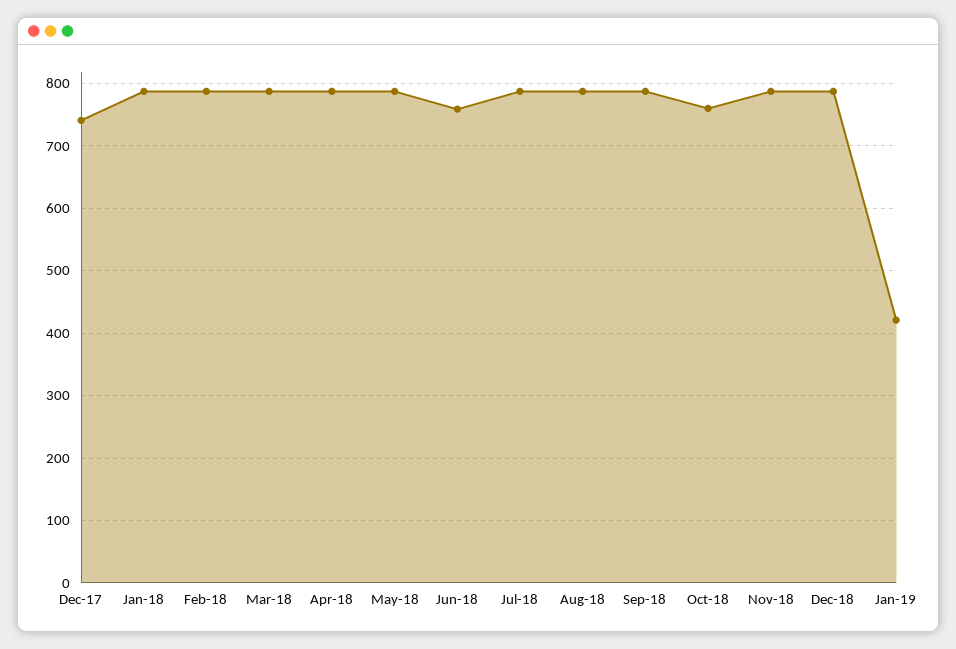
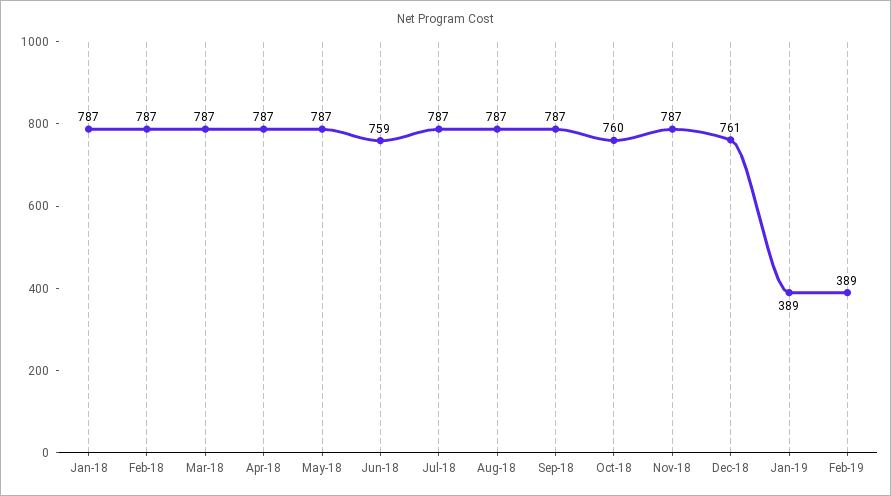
Dec-17: 740 -> none
Dec-18: 790 -> 761
Jan-19: 420 -> 389
Feb-19: none -> 389

